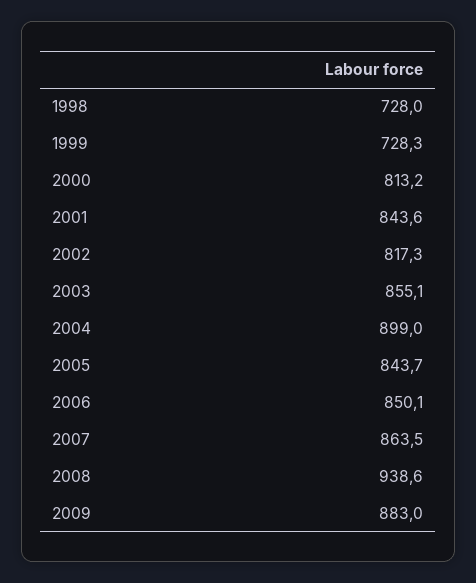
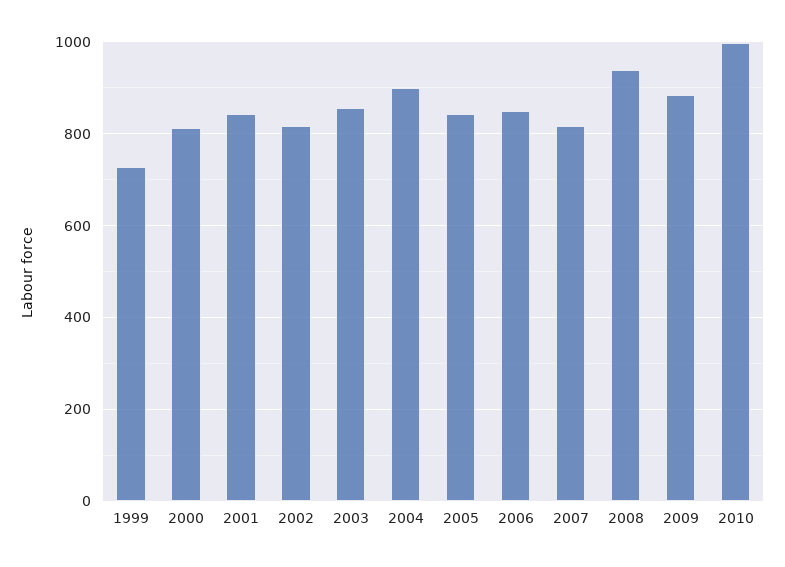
1998: 728 -> none
2007: 863.5 -> 820
2010: none -> 1000

